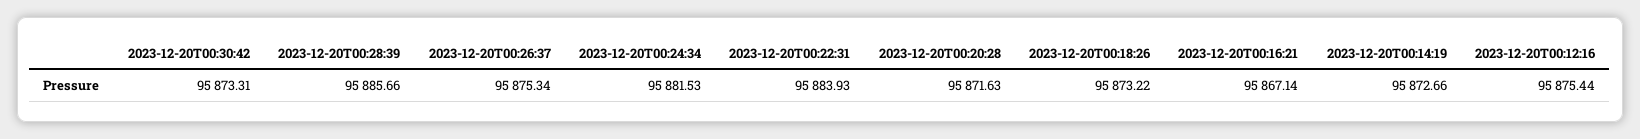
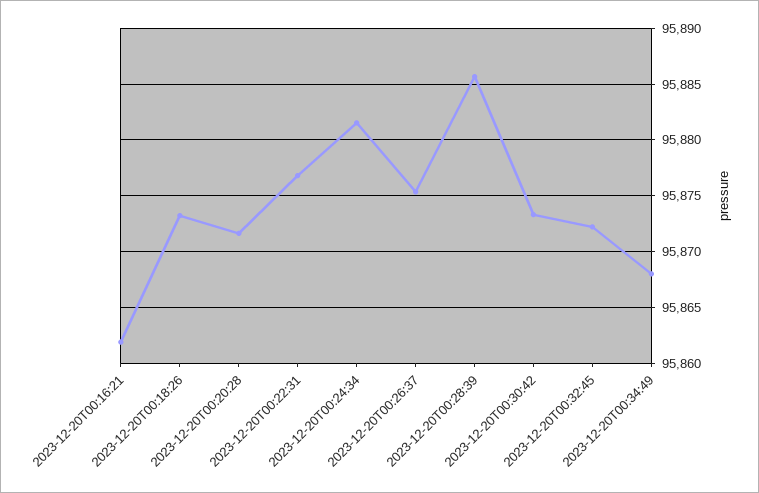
2023-12-20T00:22:31: 95883.93 -> 95877
2023-12-20T00:16:21: 95867.14 -> 95862
2023-12-20T00:14:19: 95872.66 -> none
2023-12-20T00:12:16: 95875.44 -> none
2023-12-20T00:32:45: none -> 95872
2023-12-20T00:34:49: none -> 95868

